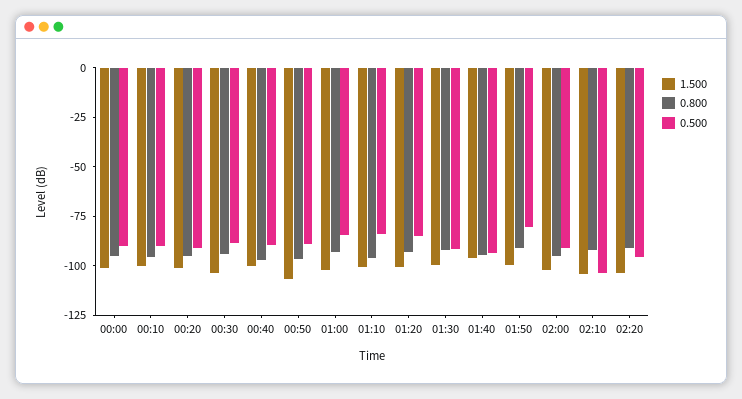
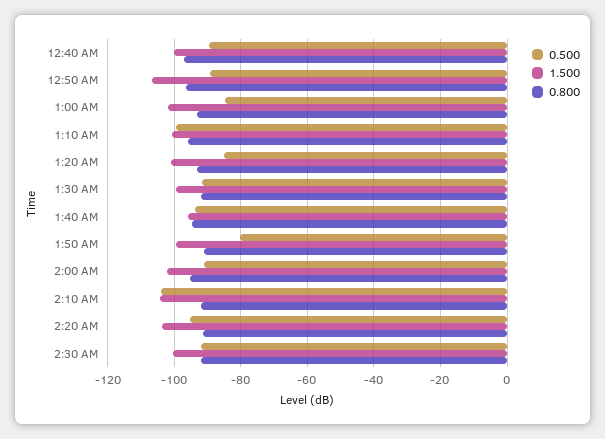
1.500, 00:00: -100 -> none
0.800, 00:00: -95 -> none
0.500, 00:00: -90 -> none
1.500, 00:10: -100 -> none
0.800, 00:10: -95 -> none
0.500, 00:10: -90 -> none
1.500, 00:20: -100 -> none
0.800, 00:20: -95 -> none
0.500, 00:20: -90 -> none
1.500, 00:30: -105 -> none
0.800, 00:30: -95 -> none
0.500, 00:30: -90 -> none
0.500, 01:10: -85 -> -100
0.500, 2:30 AM: none -> -92
1.500, 2:30 AM: none -> -100
0.800, 2:30 AM: none -> -92

